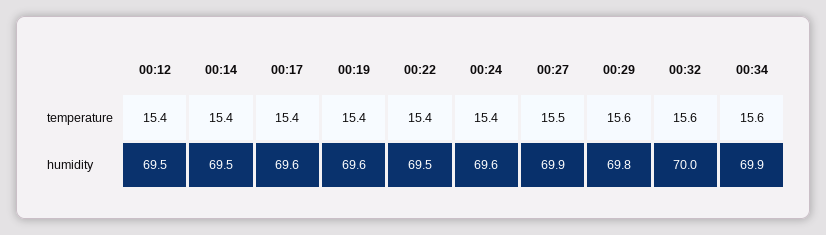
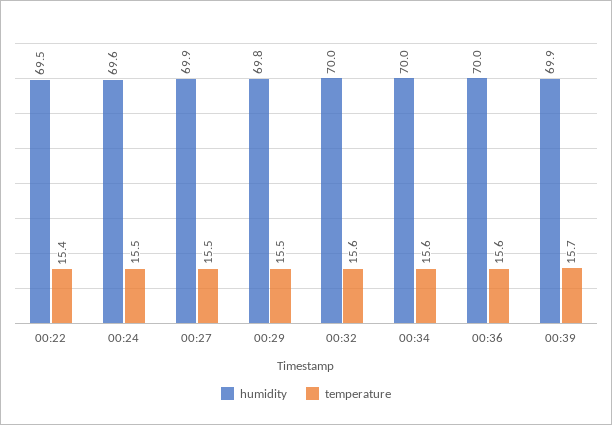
temperature, 00:12: 15.4 -> none
temperature, 00:14: 15.4 -> none
temperature, 00:17: 15.4 -> none
temperature, 00:19: 15.4 -> none
temperature, 00:24: 15.4 -> 15.5
temperature, 00:29: 15.6 -> 15.5
humidity, 00:12: 69.5 -> none
humidity, 00:14: 69.5 -> none
humidity, 00:17: 69.6 -> none
humidity, 00:19: 69.6 -> none
humidity, 00:34: 69.9 -> 70
humidity, 00:36: none -> 70
temperature, 00:36: none -> 15.6
humidity, 00:39: none -> 69.9
temperature, 00:39: none -> 15.7

